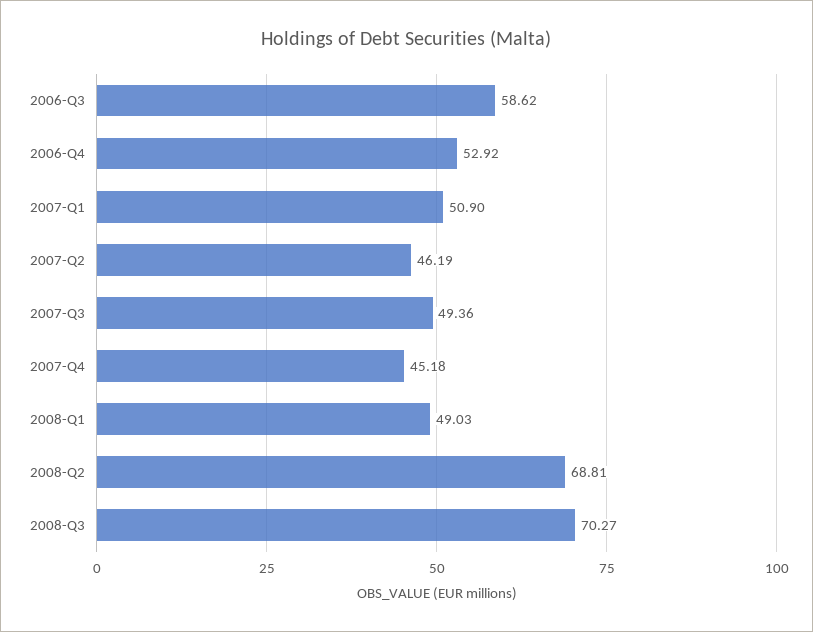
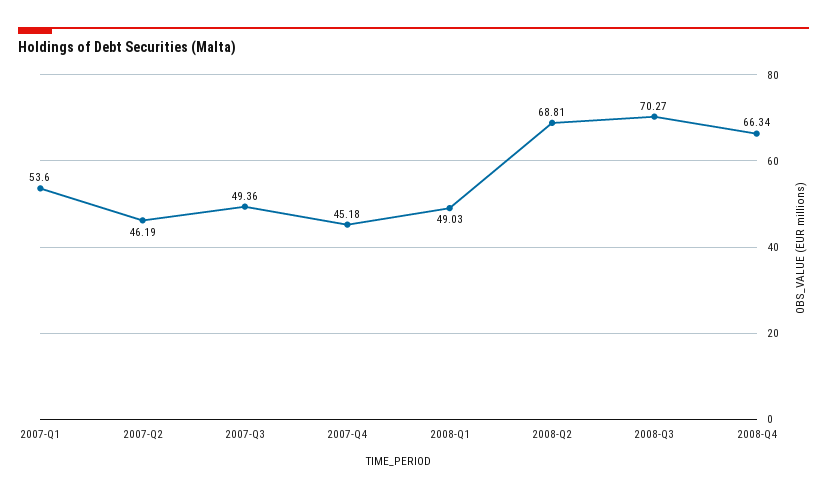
2006-Q3: 58.62 -> none
2006-Q4: 52.92 -> none
2007-Q1: 50.9 -> 53.6
2008-Q4: none -> 66.34

